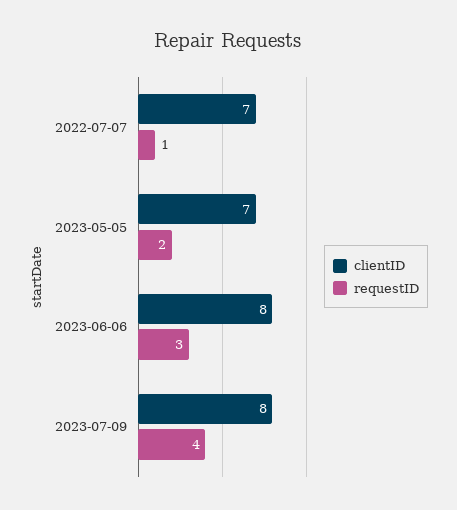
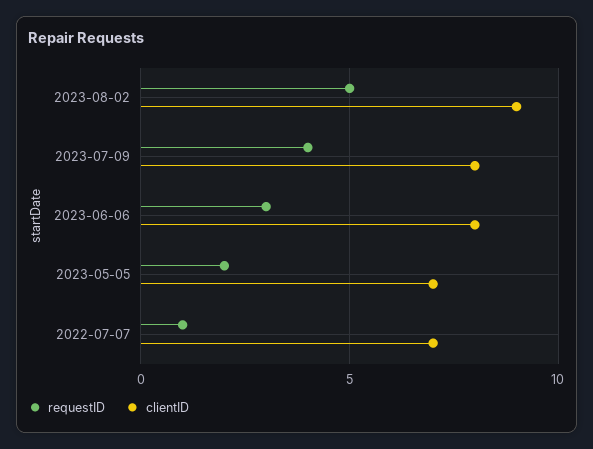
requestID, 2023-08-02: none -> 5
clientID, 2023-08-02: none -> 9

